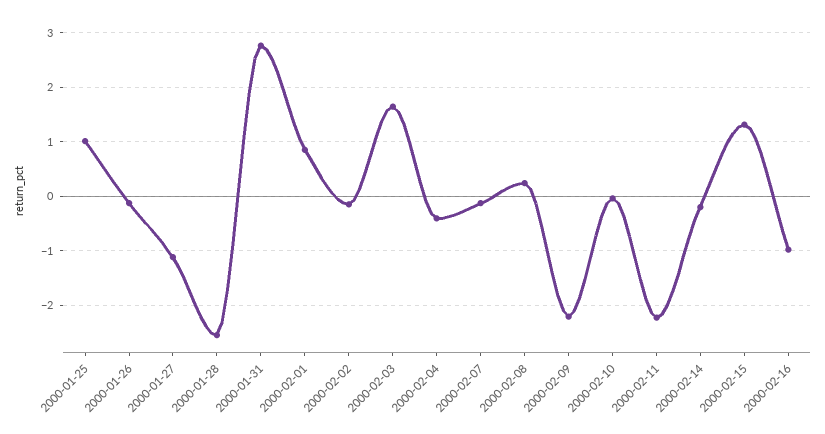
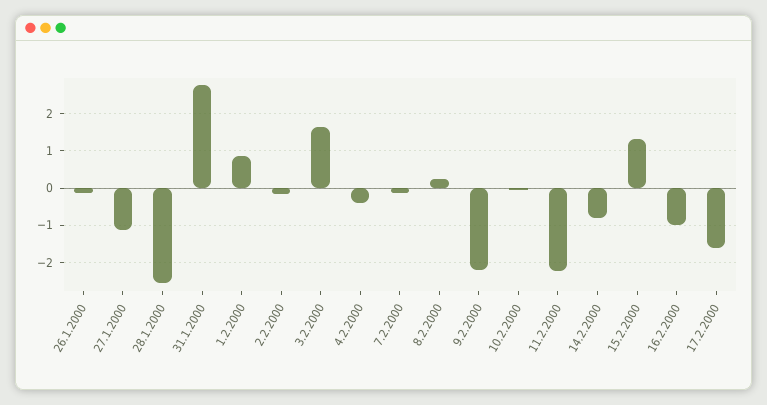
2000-01-25: 1 -> none
2000-02-14: -0.2 -> -0.8
17.2.2000: none -> -1.6

